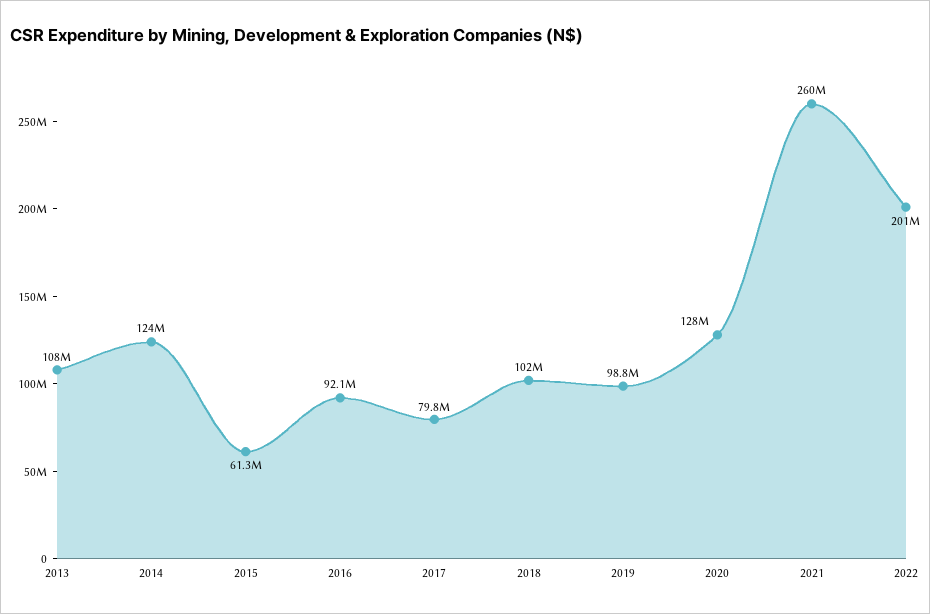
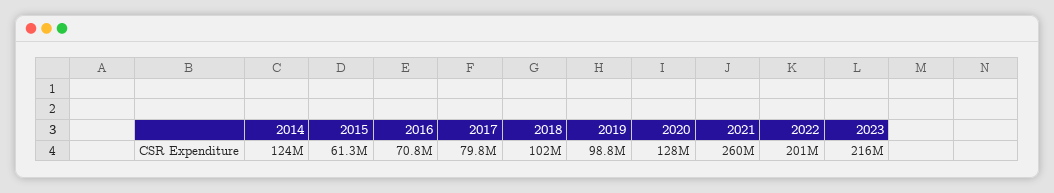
2013: 108000000 -> none
2016: 92100000 -> 70800000
2023: none -> 216000000

